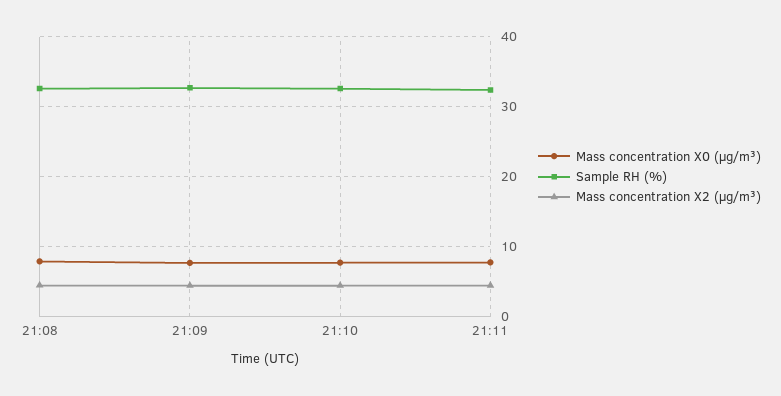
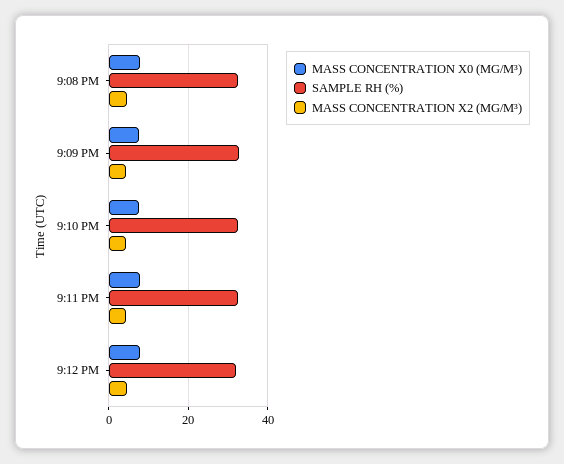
Mass concentration X0 (μg/m³), 9:12 PM: none -> 8
Sample RH (%), 9:12 PM: none -> 32
Mass concentration X2 (μg/m³), 9:12 PM: none -> 4

